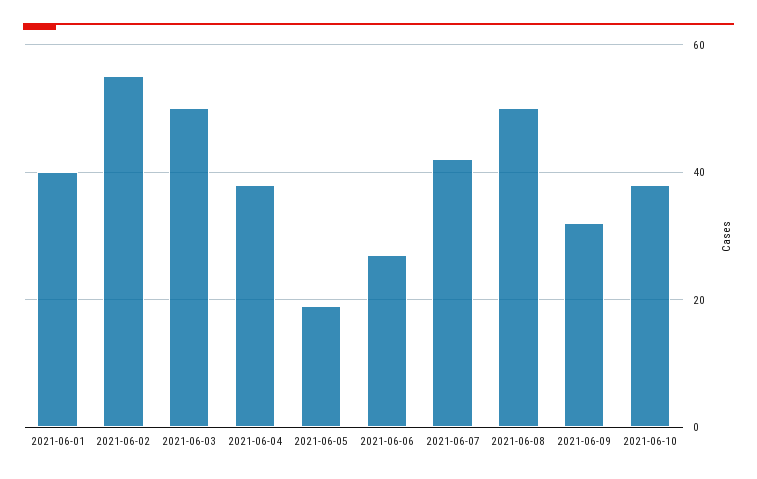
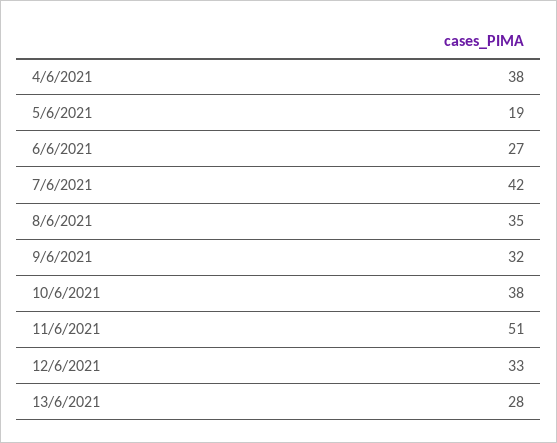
2021-06-01: 40 -> none
2021-06-02: 55 -> none
2021-06-03: 50 -> none
2021-06-08: 50 -> 35
11/6/2021: none -> 51
12/6/2021: none -> 33
13/6/2021: none -> 28

